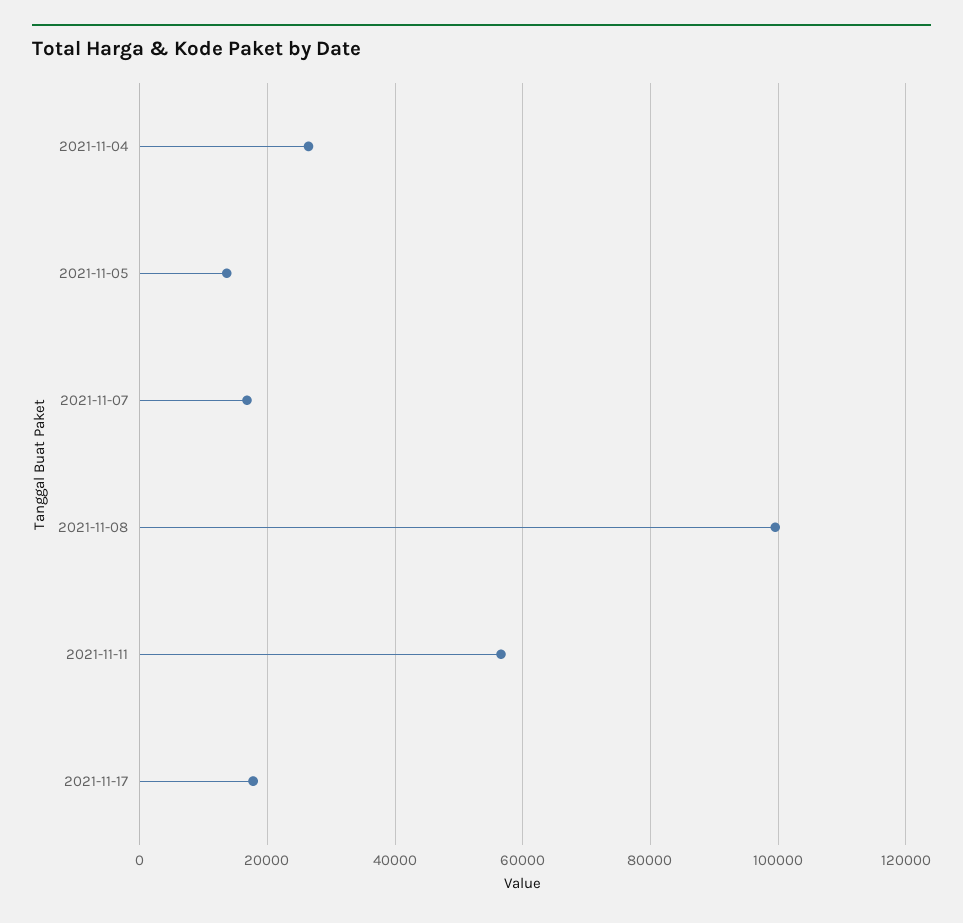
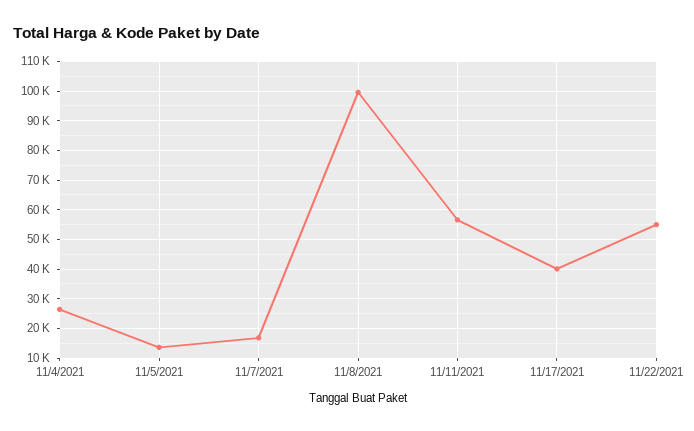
2021-11-17: 18000 -> 40000
11/22/2021: none -> 55000

